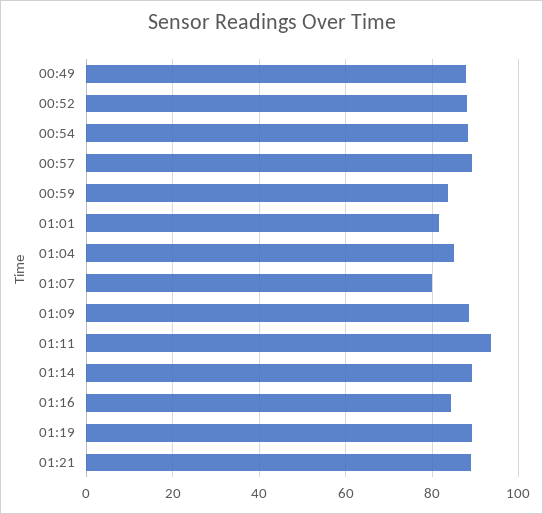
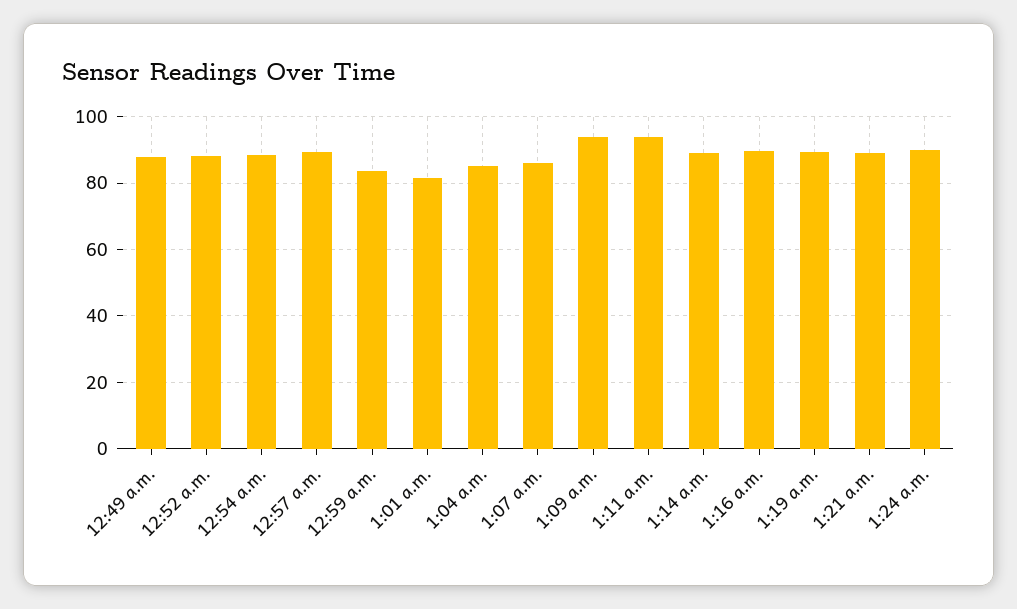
01:07: 80 -> 86
01:09: 88 -> 94
01:16: 84 -> 90
1:24 a.m.: none -> 90

